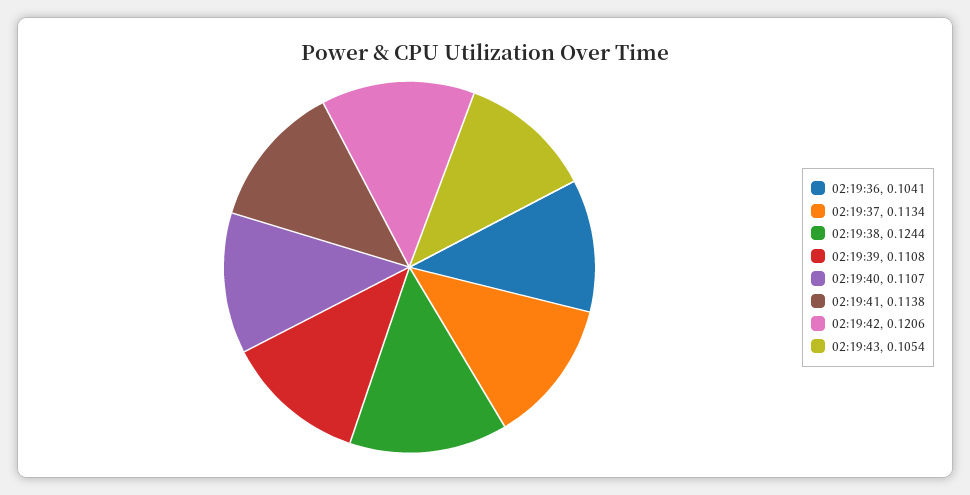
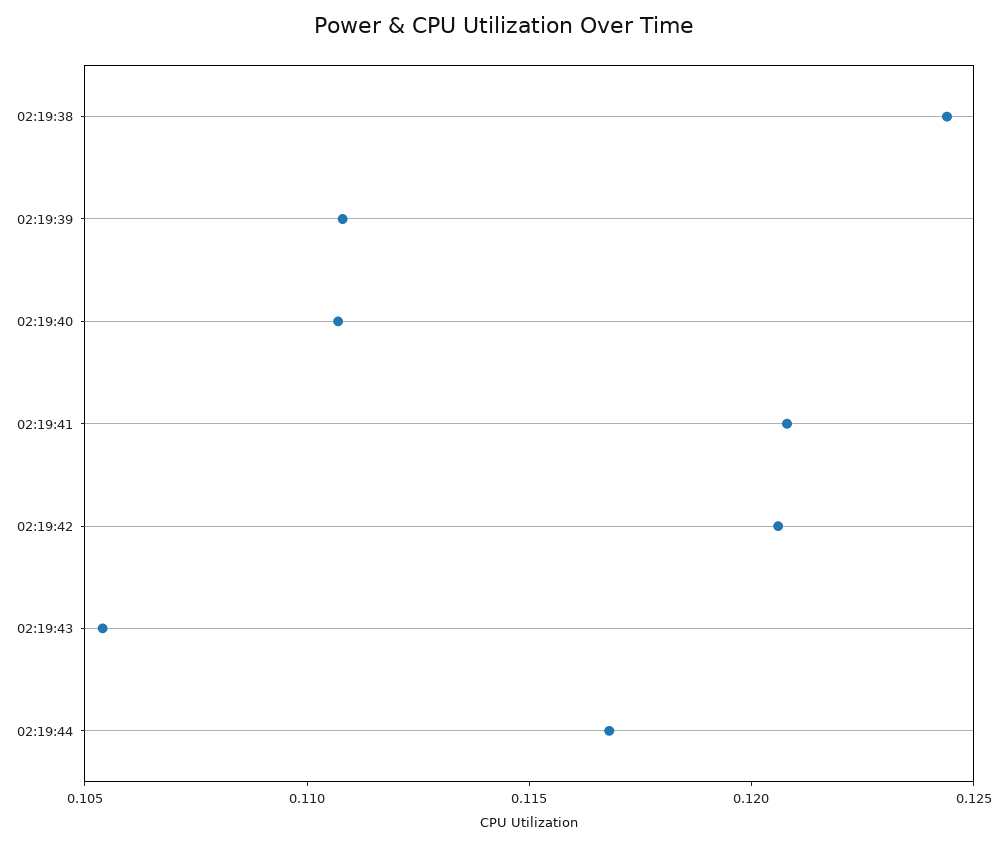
02:19:36: 0.1041 -> none
02:19:37: 0.1134 -> none
02:19:41: 0.1138 -> 0.121
02:19:44: none -> 0.117

